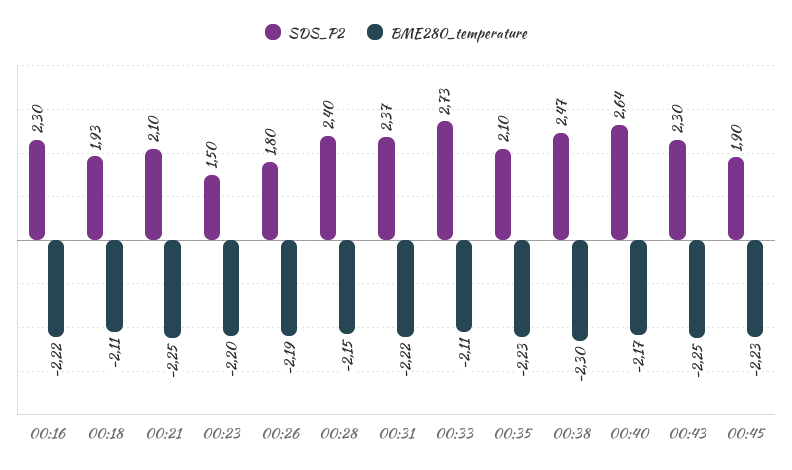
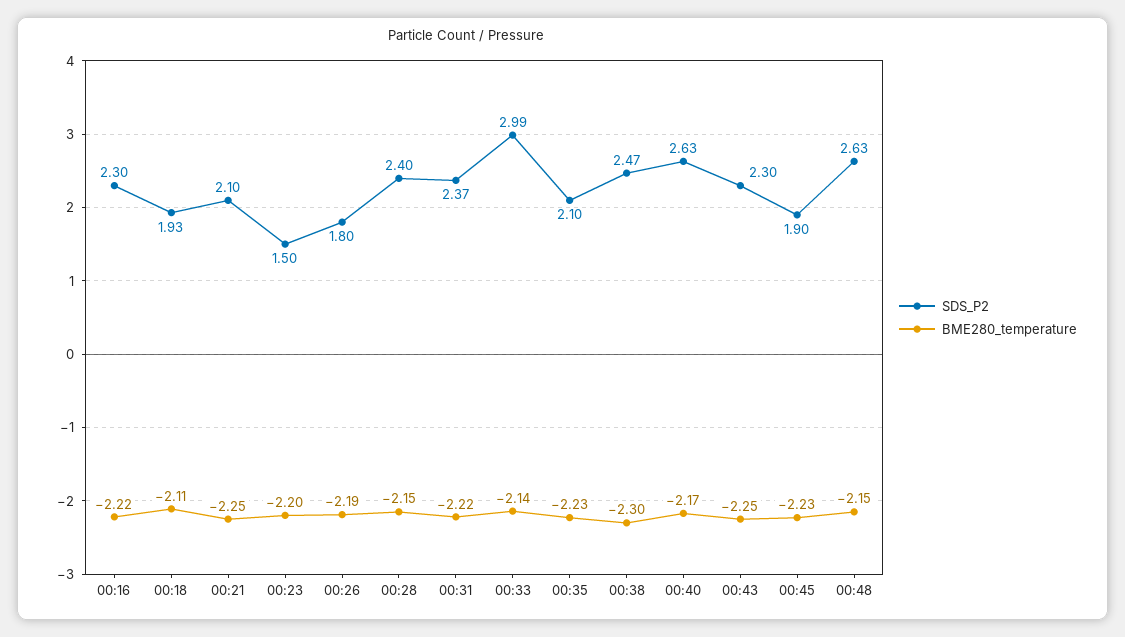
SDS_P2, 00:33: 2.73 -> 2.99
BME280_temperature, 00:33: -2.11 -> -2.14
SDS_P2, 00:40: 2.64 -> 2.63
SDS_P2, 00:48: none -> 2.63
BME280_temperature, 00:48: none -> -2.15

